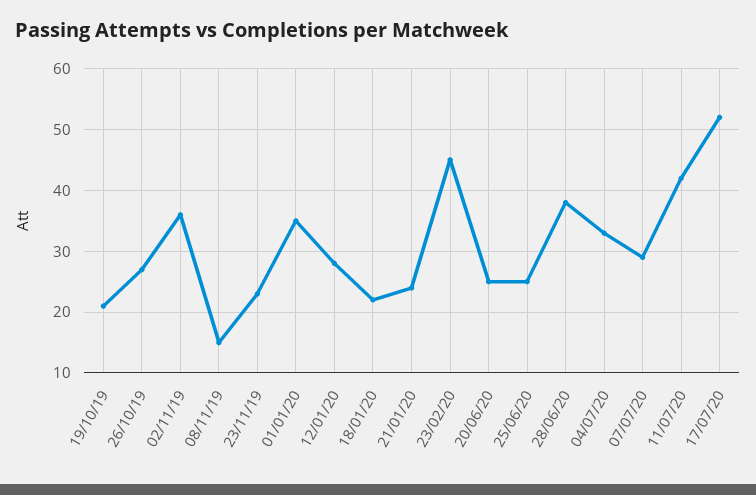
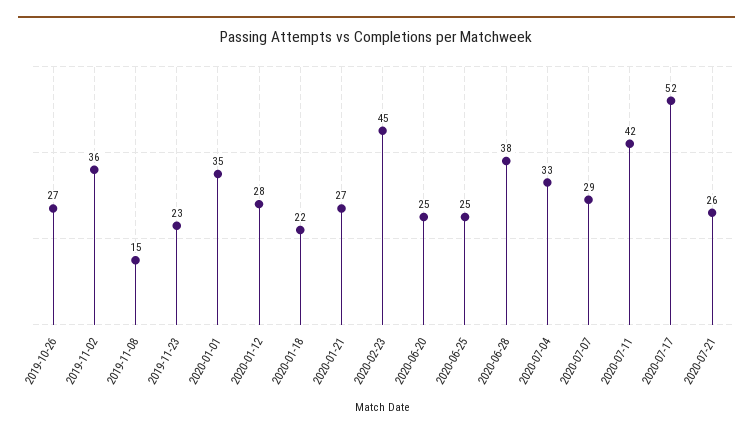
19/10/19: 21 -> none
21/01/20: 24 -> 27
2020-07-21: none -> 26

